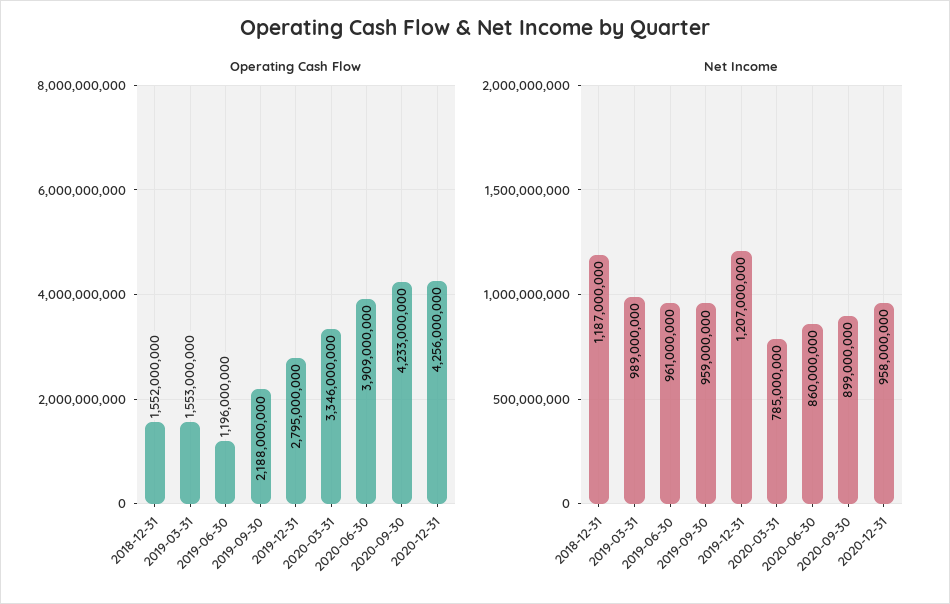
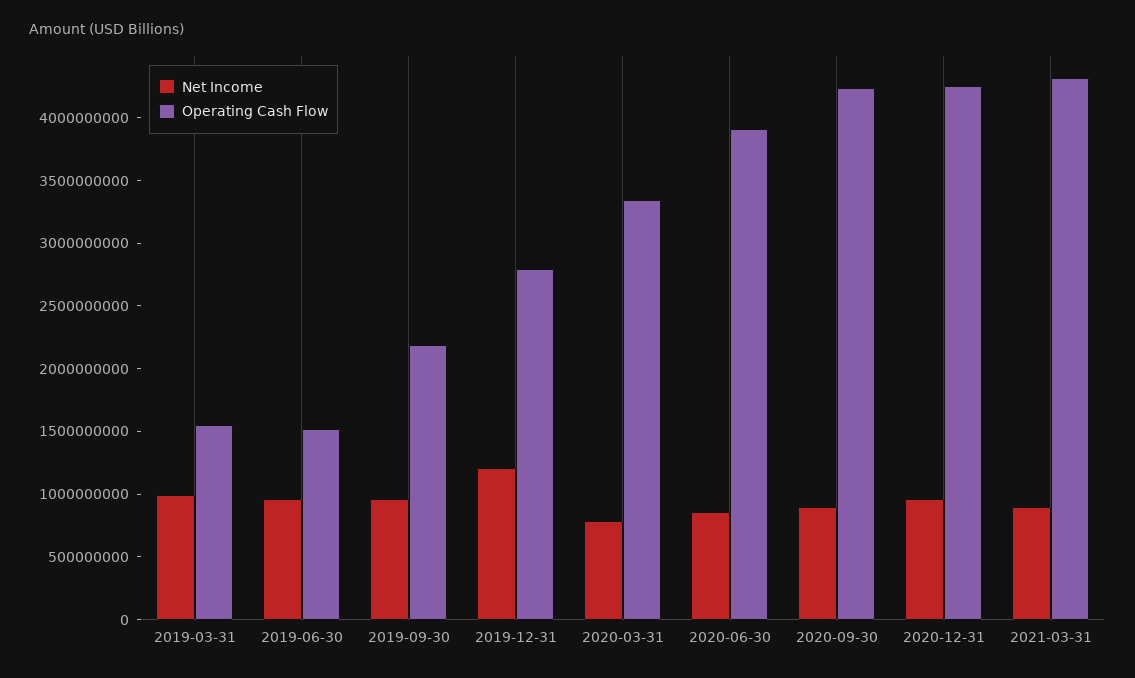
Operating Cash Flow, 2018-12-31: 1552000000 -> none
Operating Cash Flow, 2019-06-30: 1196000000 -> 1500000000
Net Income, 2018-12-31: 1187000000 -> none
Net Income, 2021-03-31: none -> 900000000
Operating Cash Flow, 2021-03-31: none -> 4300000000

